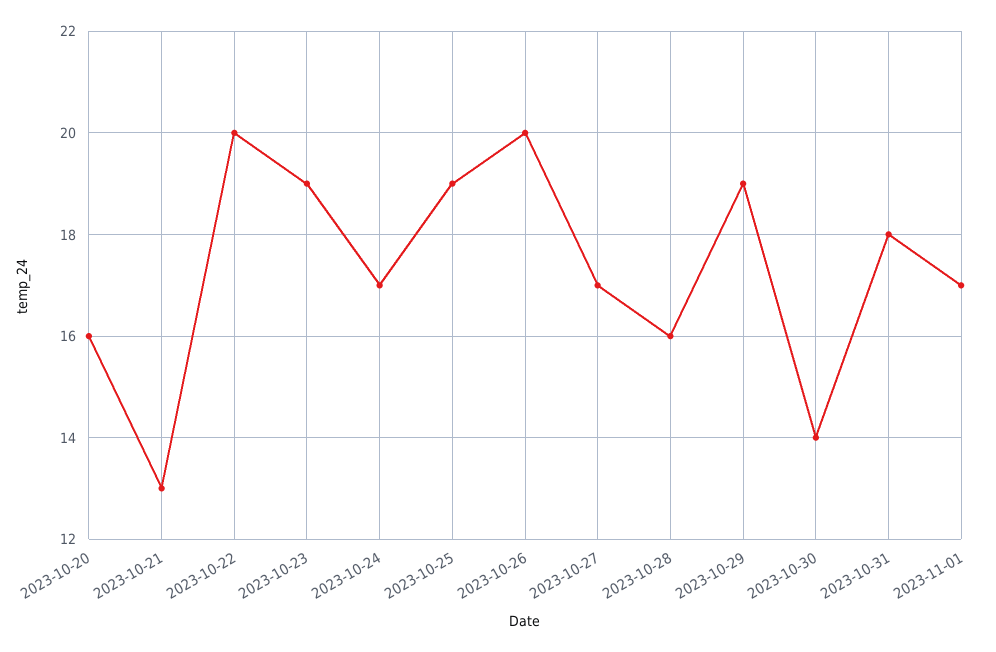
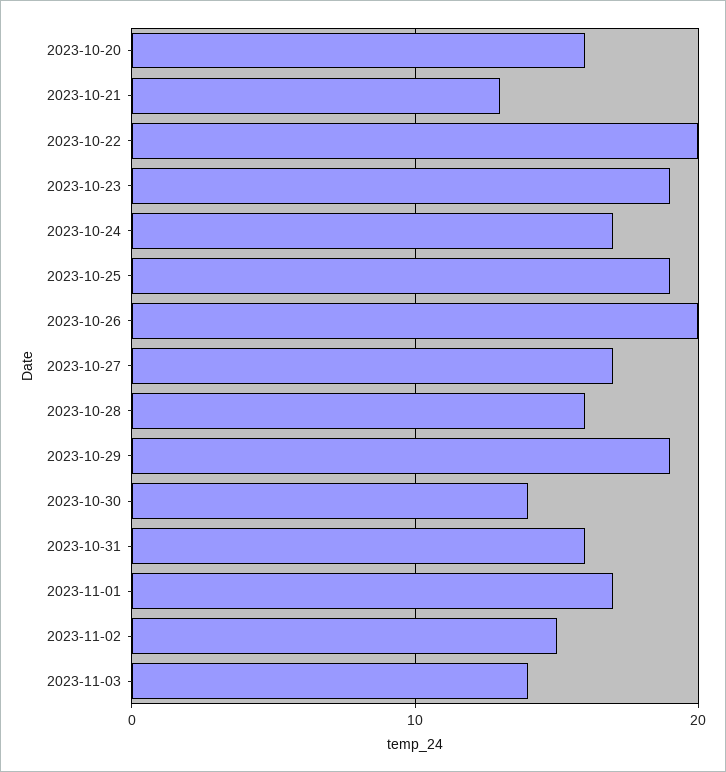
2023-10-31: 18 -> 16
2023-11-02: none -> 15
2023-11-03: none -> 14

